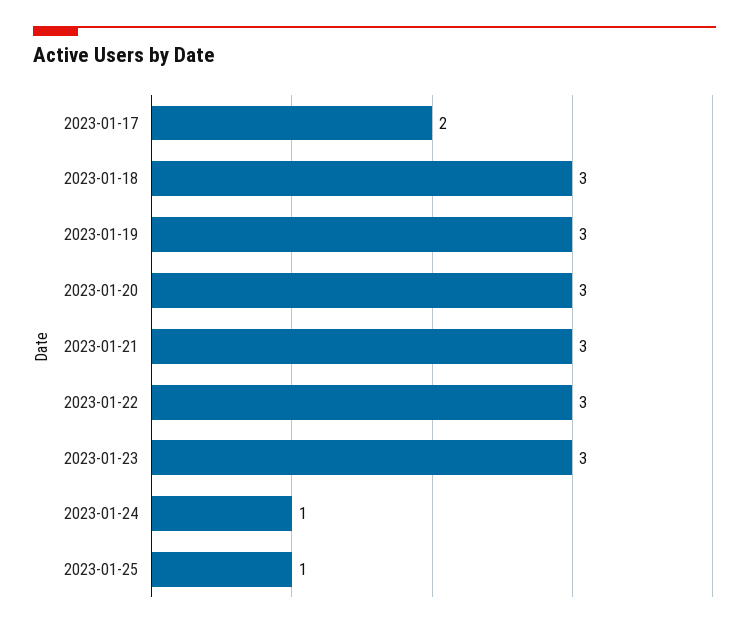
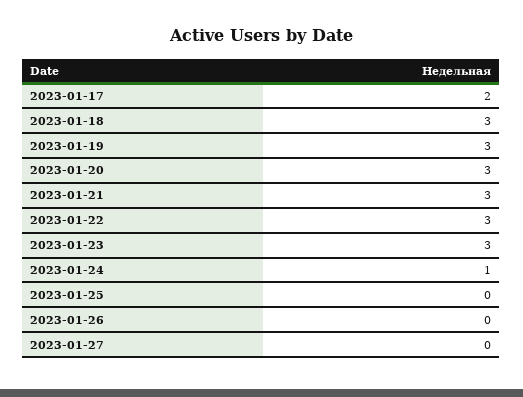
2023-01-25: 1 -> 0
2023-01-26: none -> 0
2023-01-27: none -> 0

